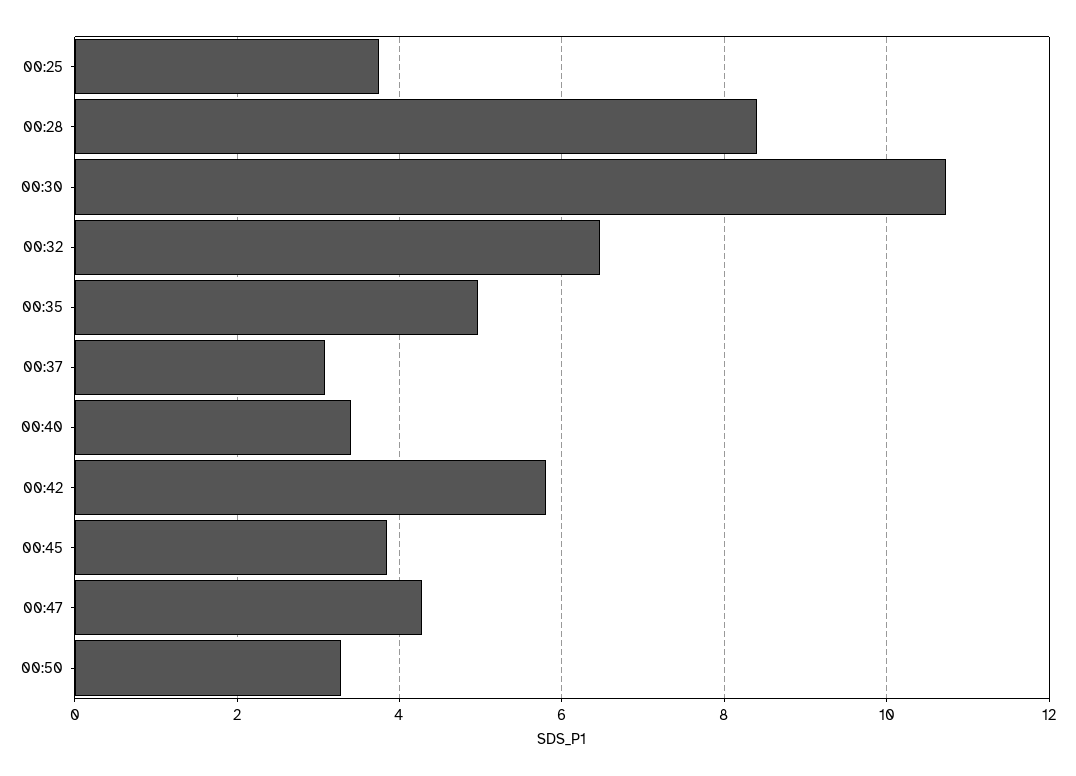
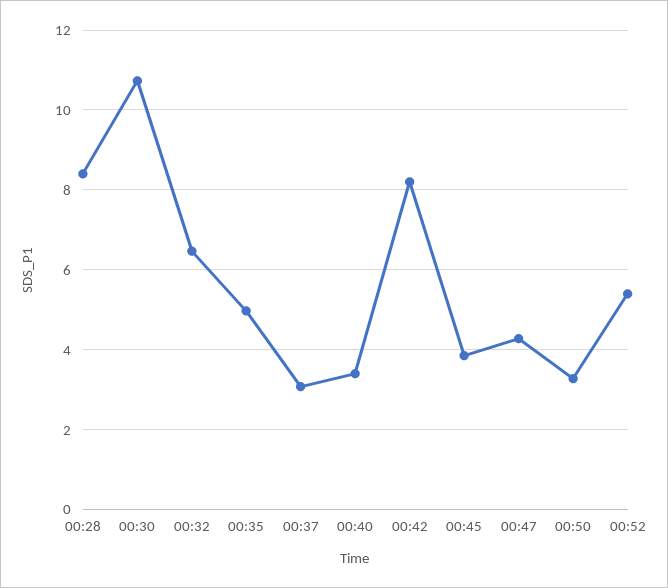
00:25: 3.8 -> none
00:42: 5.8 -> 8.2
00:52: none -> 5.4

